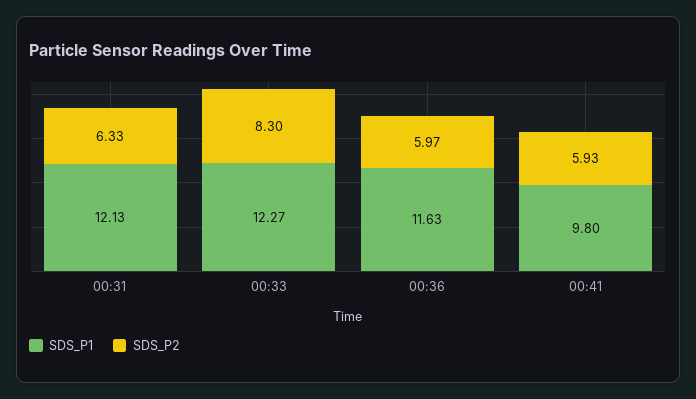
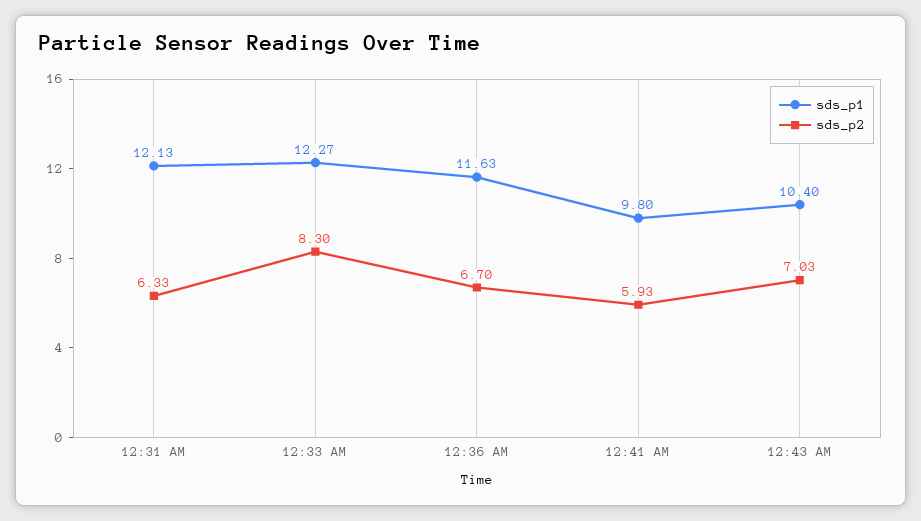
SDS_P2, 00:36: 5.97 -> 6.7
SDS_P1, 12:43 AM: none -> 10.4
SDS_P2, 12:43 AM: none -> 7.03

